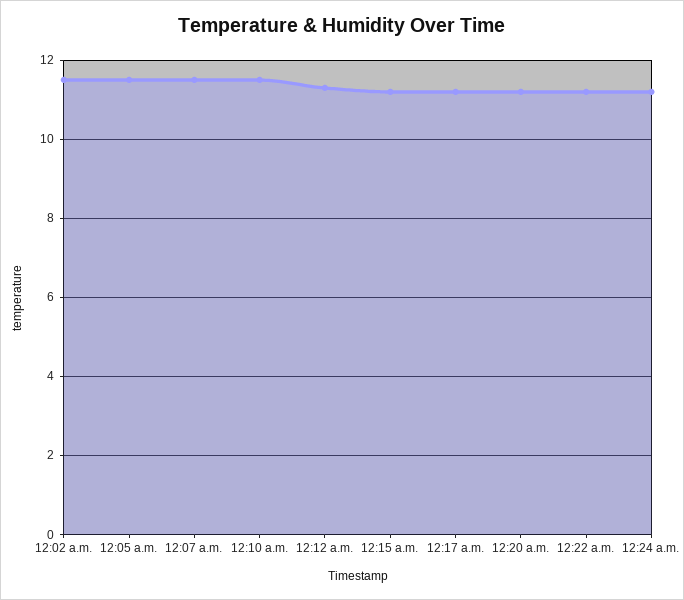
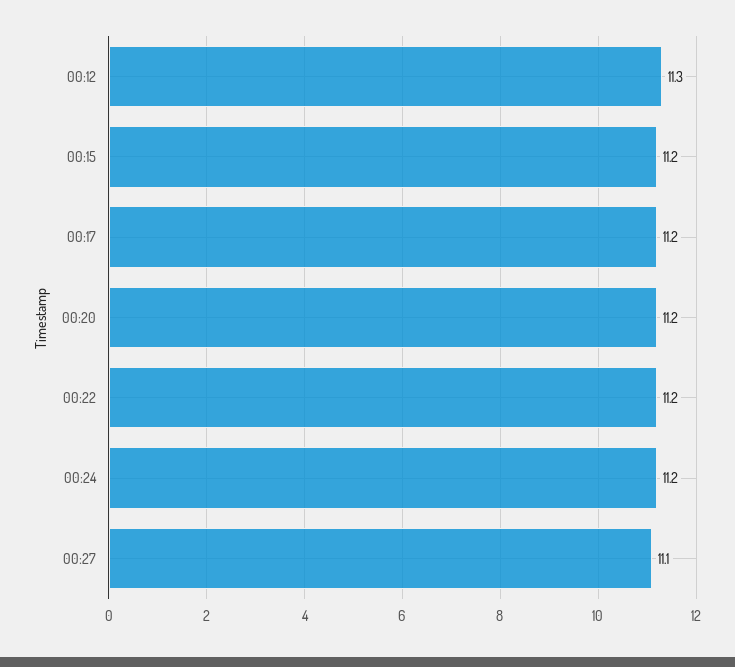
12:02 a.m.: 11.5 -> none
12:05 a.m.: 11.5 -> none
12:07 a.m.: 11.5 -> none
12:10 a.m.: 11.5 -> none
00:27: none -> 11.1

